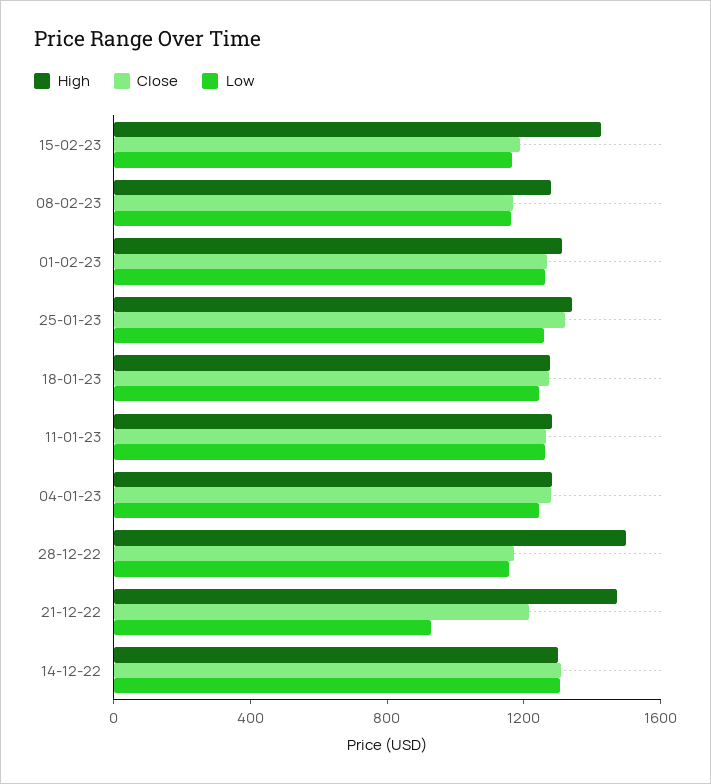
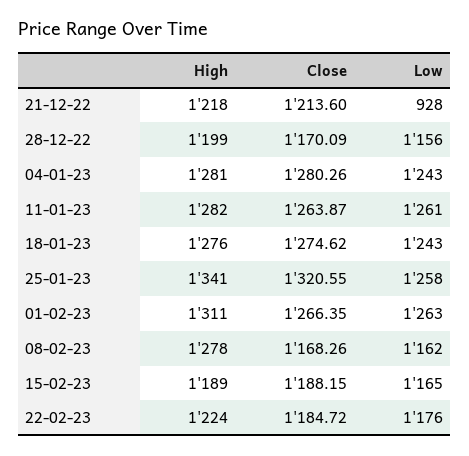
High, 15-02-23: 1400 -> 1189
High, 28-12-22: 1500 -> 1199
High, 21-12-22: 1500 -> 1218
High, 14-12-22: 1300 -> none
Close, 14-12-22: 1300 -> none
Low, 14-12-22: 1300 -> none
High, 22-02-23: none -> 1224
Close, 22-02-23: none -> 1184.72
Low, 22-02-23: none -> 1176

